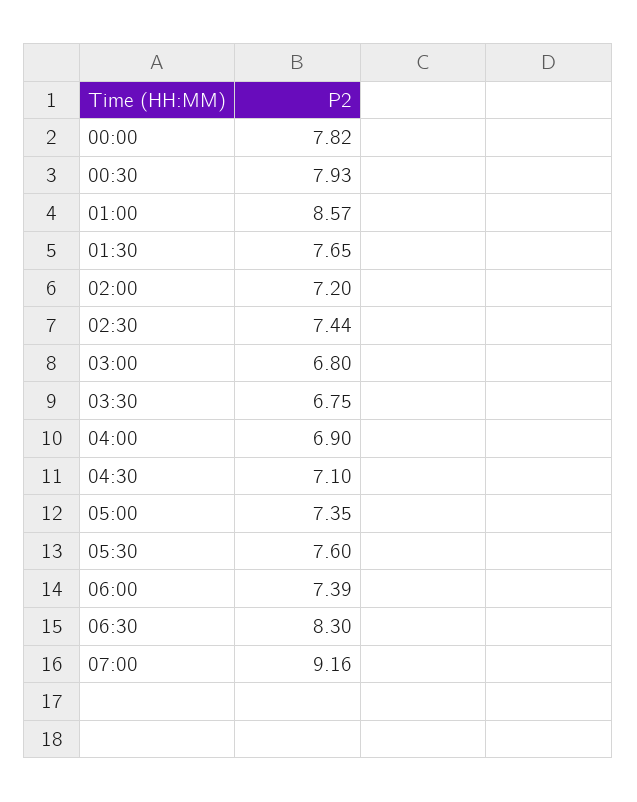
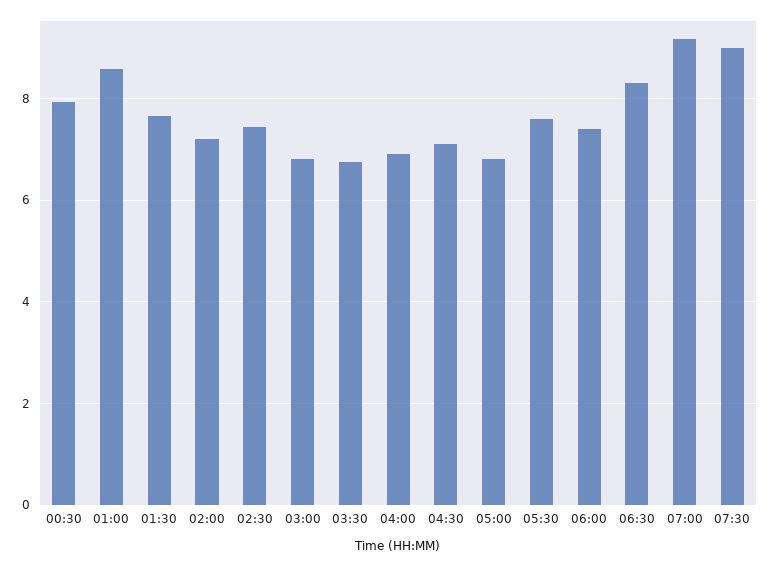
00:00: 7.82 -> none
05:00: 7.35 -> 6.8
07:30: none -> 9

